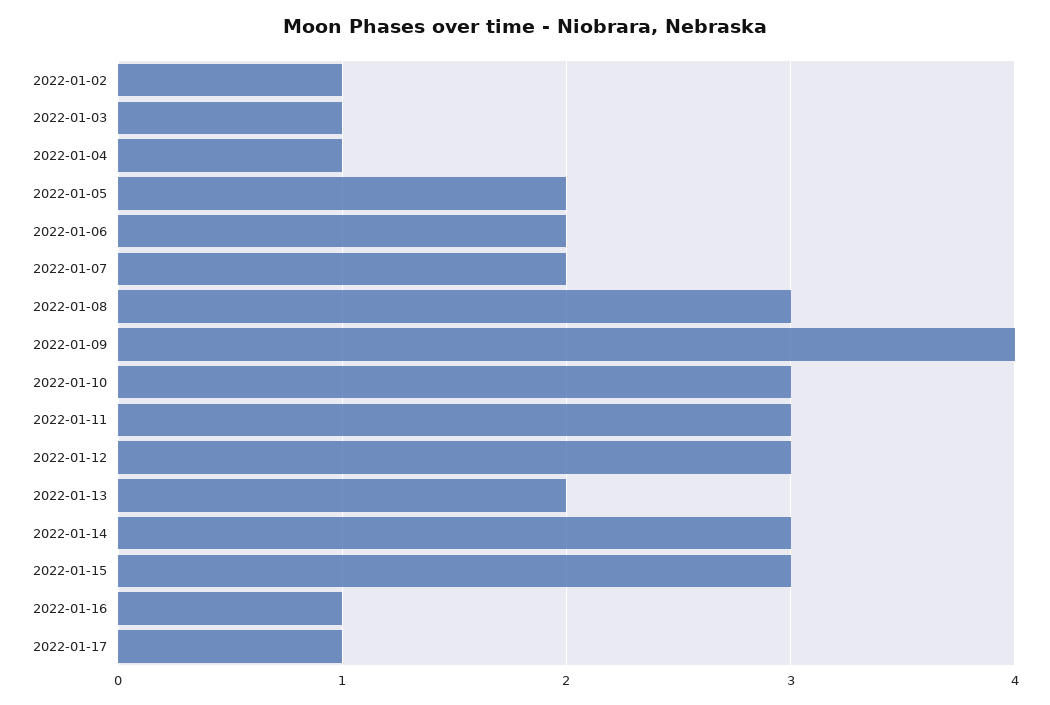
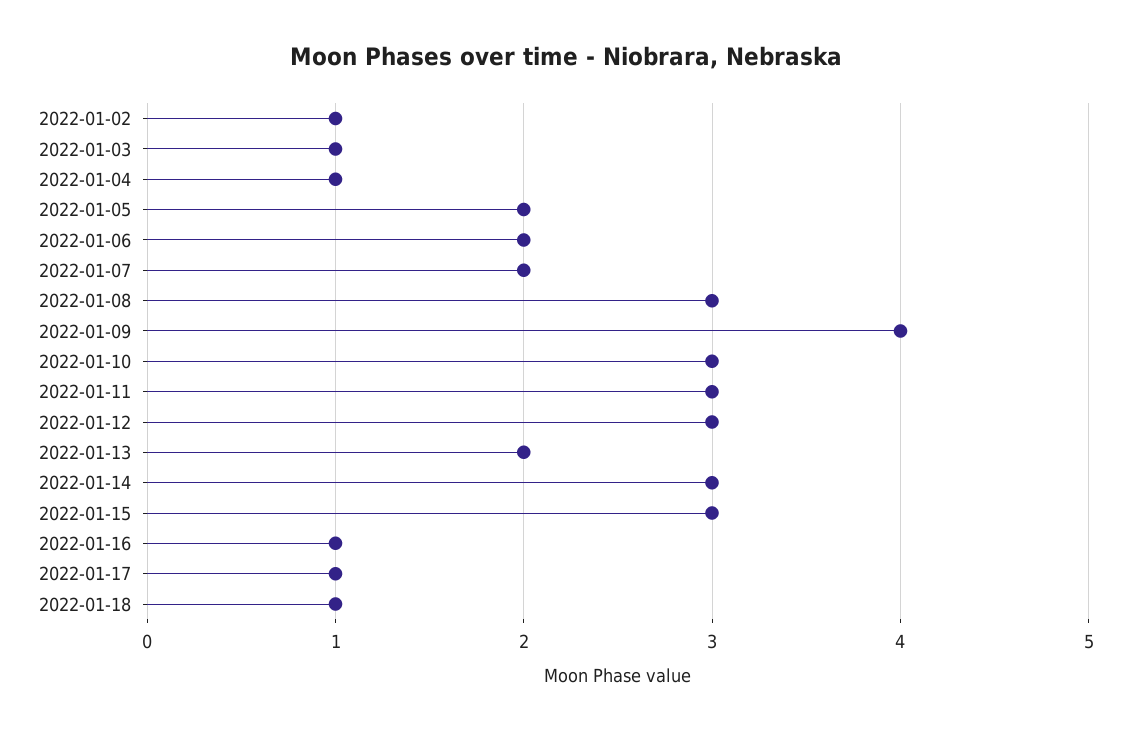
2022-01-18: none -> 1

